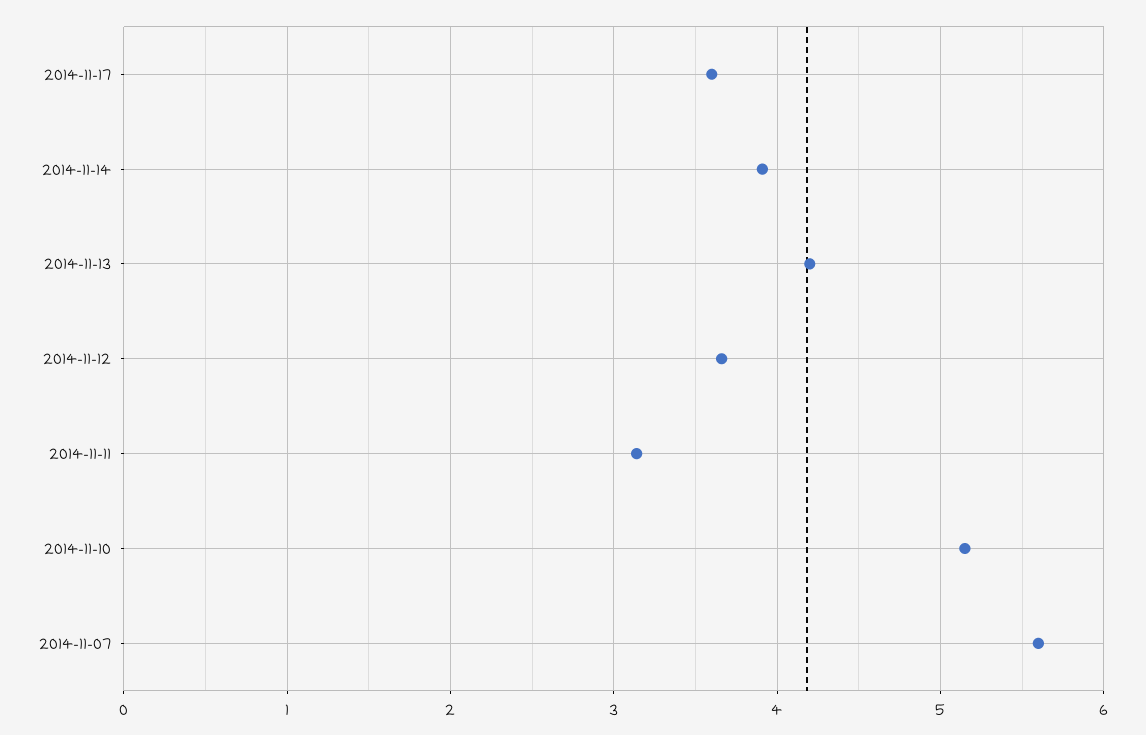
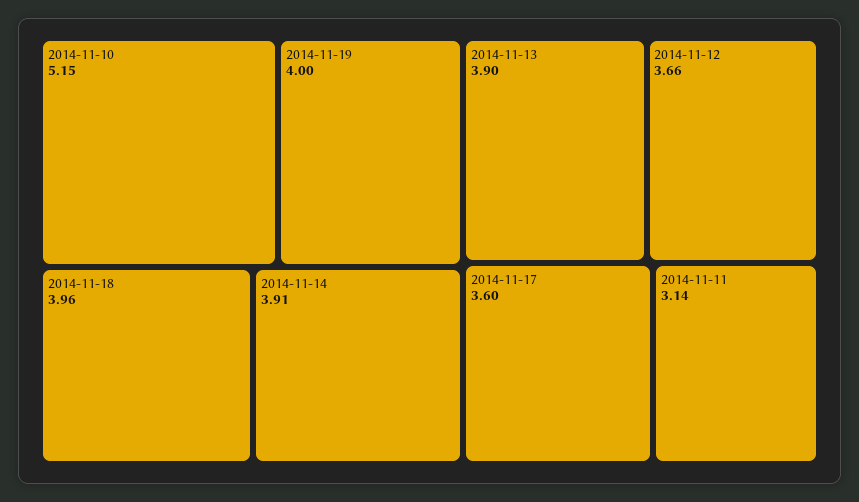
2014-11-13: 4.2 -> 3.9
2014-11-07: 5.6 -> none
2014-11-19: none -> 4
2014-11-18: none -> 3.96

